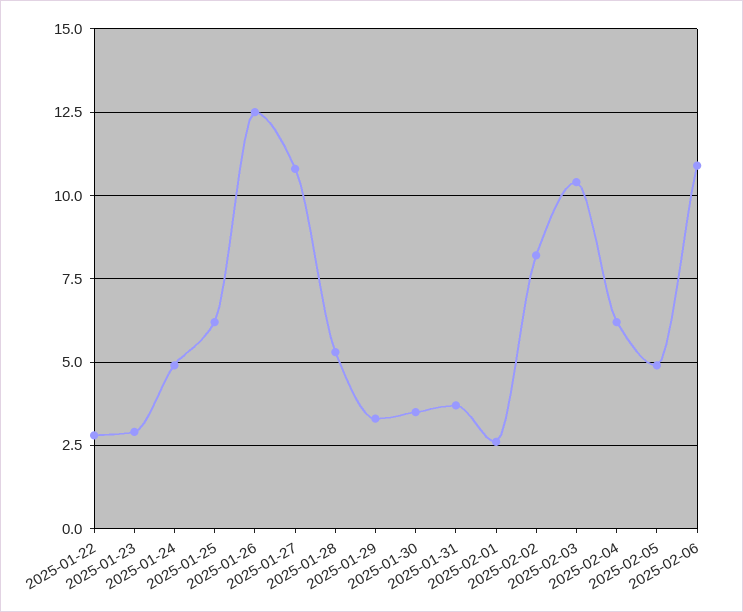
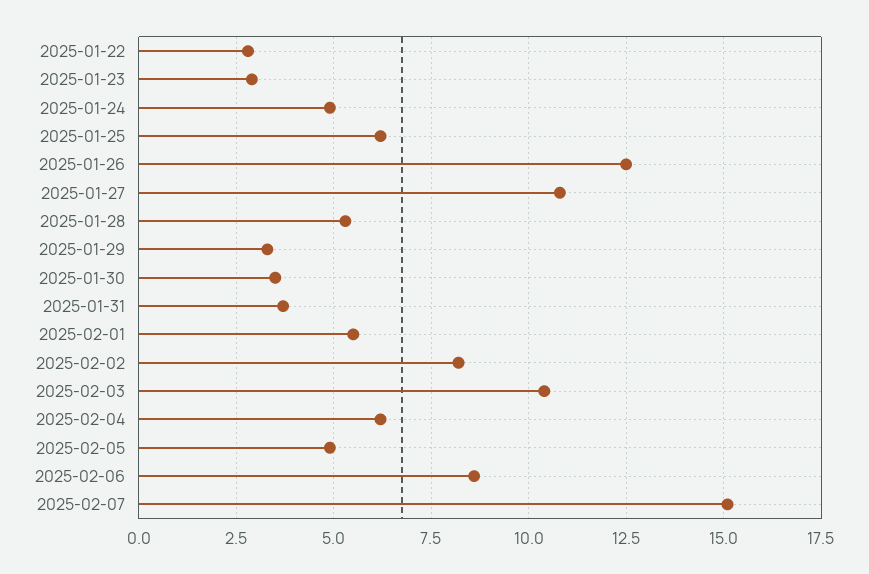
2025-02-01: 2.5 -> 5.5
2025-02-06: 11 -> 8.5
2025-02-07: none -> 15

